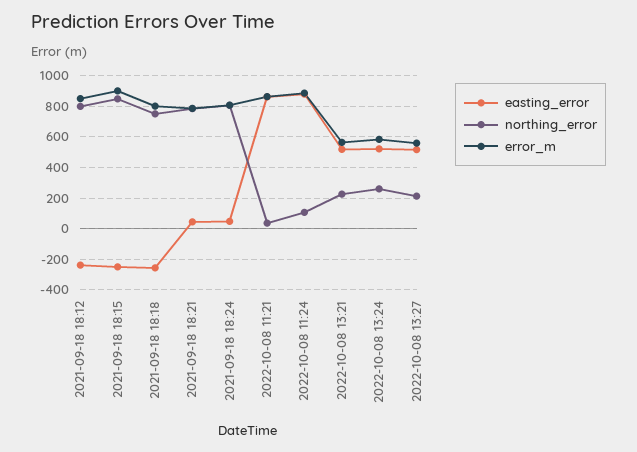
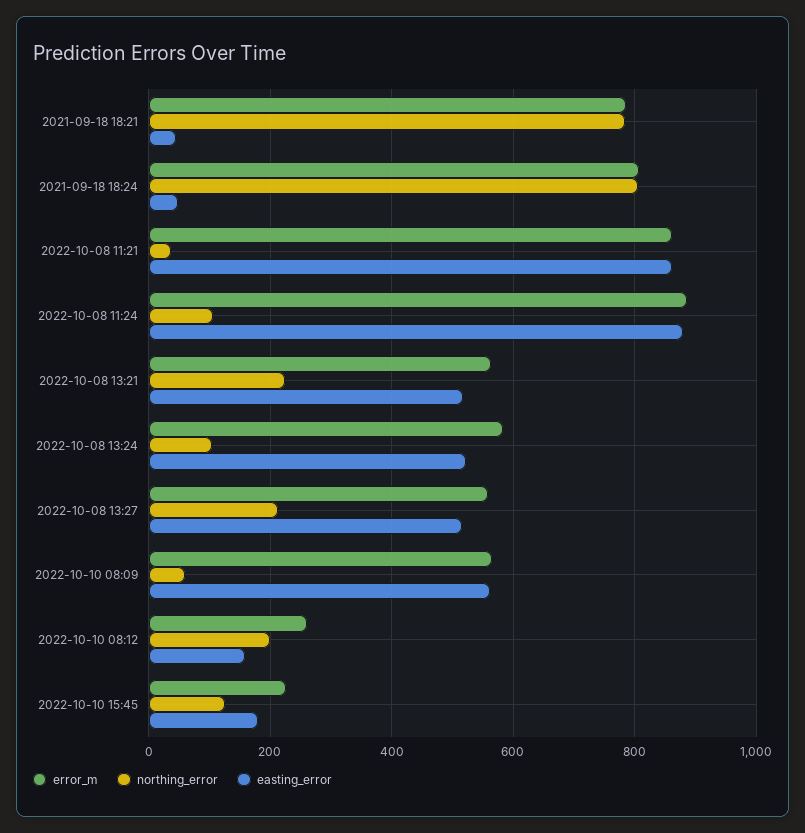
easting_error, 2021-09-18 18:12: -250 -> none
northing_error, 2021-09-18 18:12: 800 -> none
error_m, 2021-09-18 18:12: 850 -> none
easting_error, 2021-09-18 18:15: -250 -> none
northing_error, 2021-09-18 18:15: 850 -> none
error_m, 2021-09-18 18:15: 900 -> none
easting_error, 2021-09-18 18:18: -250 -> none
northing_error, 2021-09-18 18:18: 750 -> none
error_m, 2021-09-18 18:18: 800 -> none
northing_error, 2022-10-08 13:24: 250 -> 100
error_m, 2022-10-10 08:09: none -> 560
northing_error, 2022-10-10 08:09: none -> 60
easting_error, 2022-10-10 08:09: none -> 560
error_m, 2022-10-10 08:12: none -> 260
northing_error, 2022-10-10 08:12: none -> 200
easting_error, 2022-10-10 08:12: none -> 160
error_m, 2022-10-10 15:45: none -> 220
northing_error, 2022-10-10 15:45: none -> 120
easting_error, 2022-10-10 15:45: none -> 180

